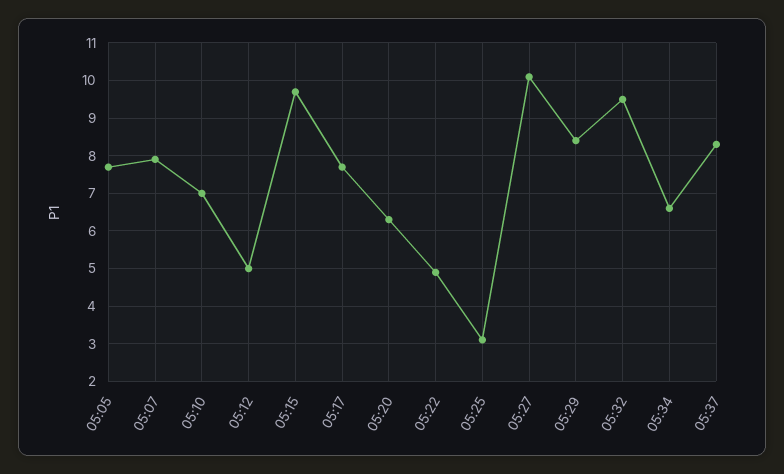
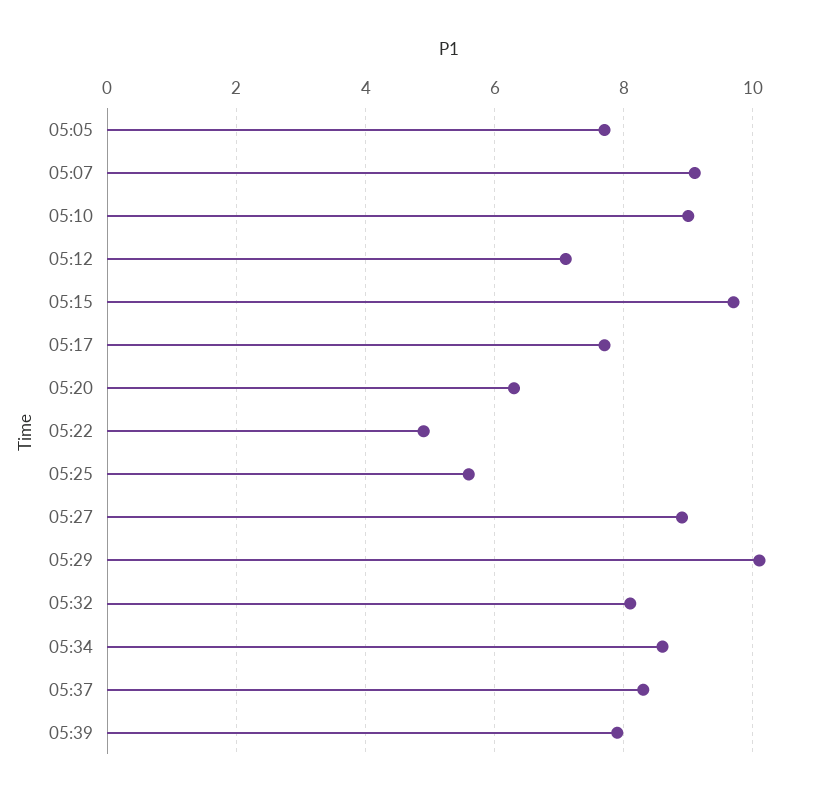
05:07: 8 -> 9
05:10: 7 -> 9
05:12: 5 -> 7
05:25: 3 -> 5.5
05:27: 10 -> 9
05:29: 8.5 -> 10
05:32: 9.5 -> 8
05:34: 6.5 -> 8.5
05:39: none -> 8

